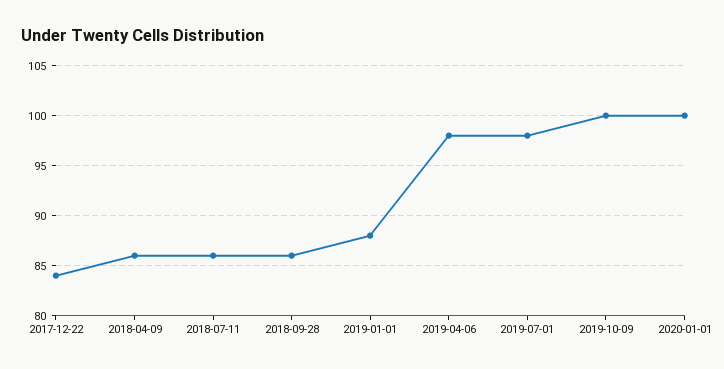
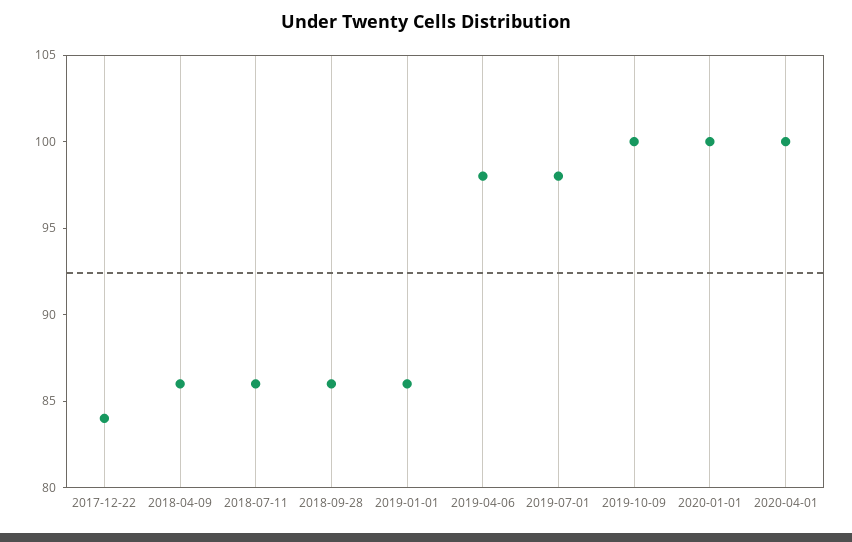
2019-01-01: 88 -> 86
2020-04-01: none -> 100

